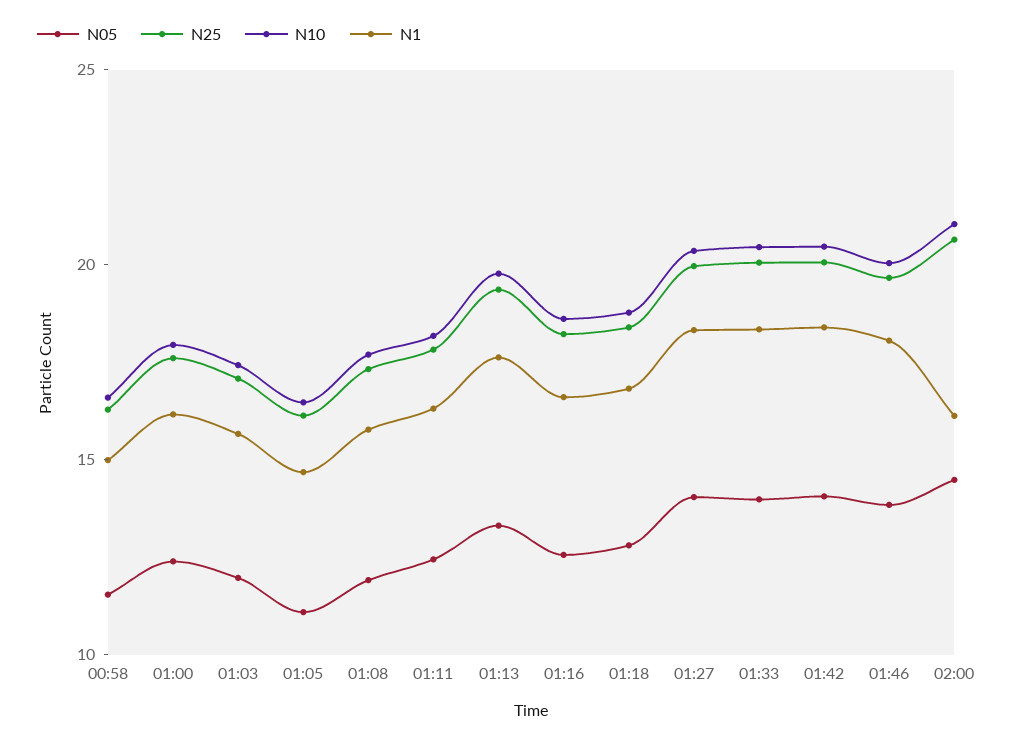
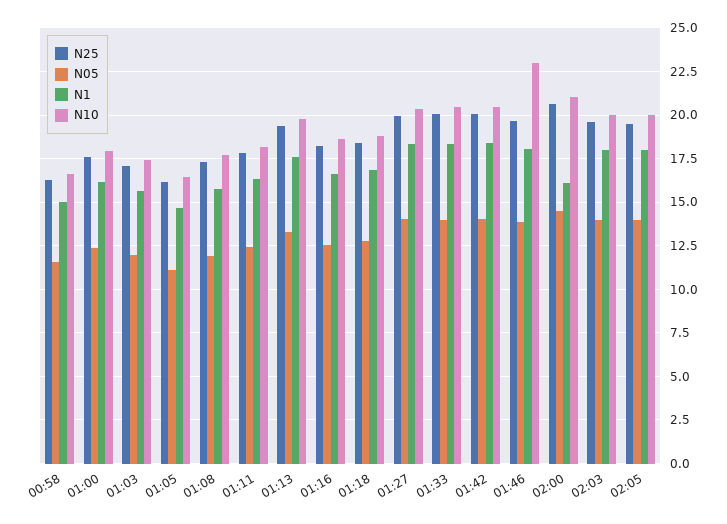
N10, 01:46: 20 -> 23
N25, 02:03: none -> 19.5
N05, 02:03: none -> 14
N1, 02:03: none -> 18
N10, 02:03: none -> 20
N25, 02:05: none -> 19.5
N05, 02:05: none -> 14
N1, 02:05: none -> 18
N10, 02:05: none -> 20

